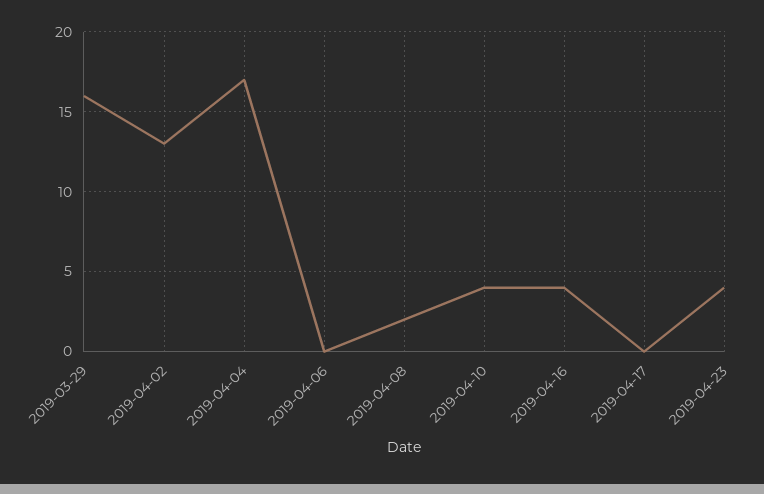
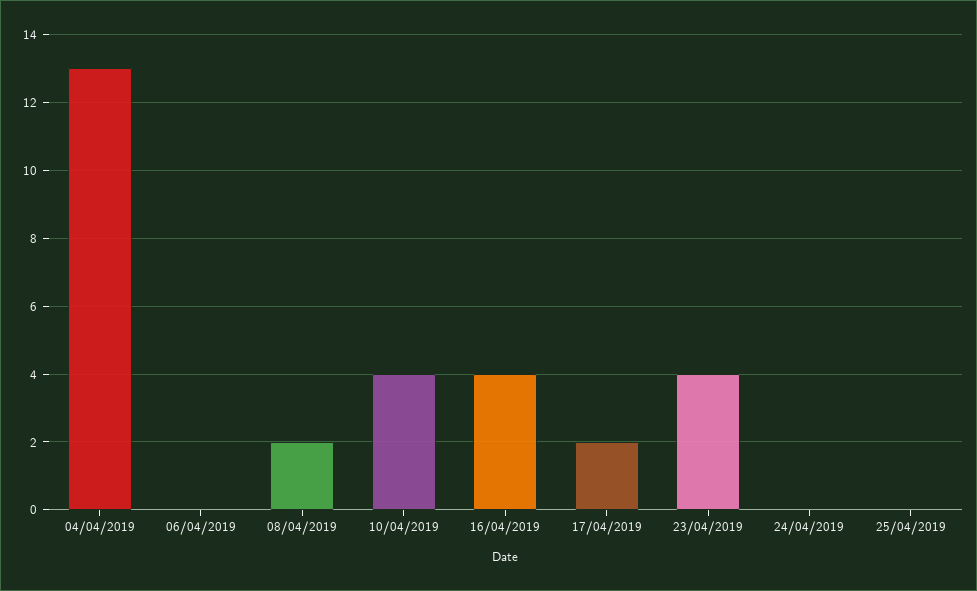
2019-03-29: 16 -> none
2019-04-02: 13 -> none
2019-04-04: 17 -> 13
2019-04-17: 0 -> 2
24/04/2019: none -> 0
25/04/2019: none -> 0

